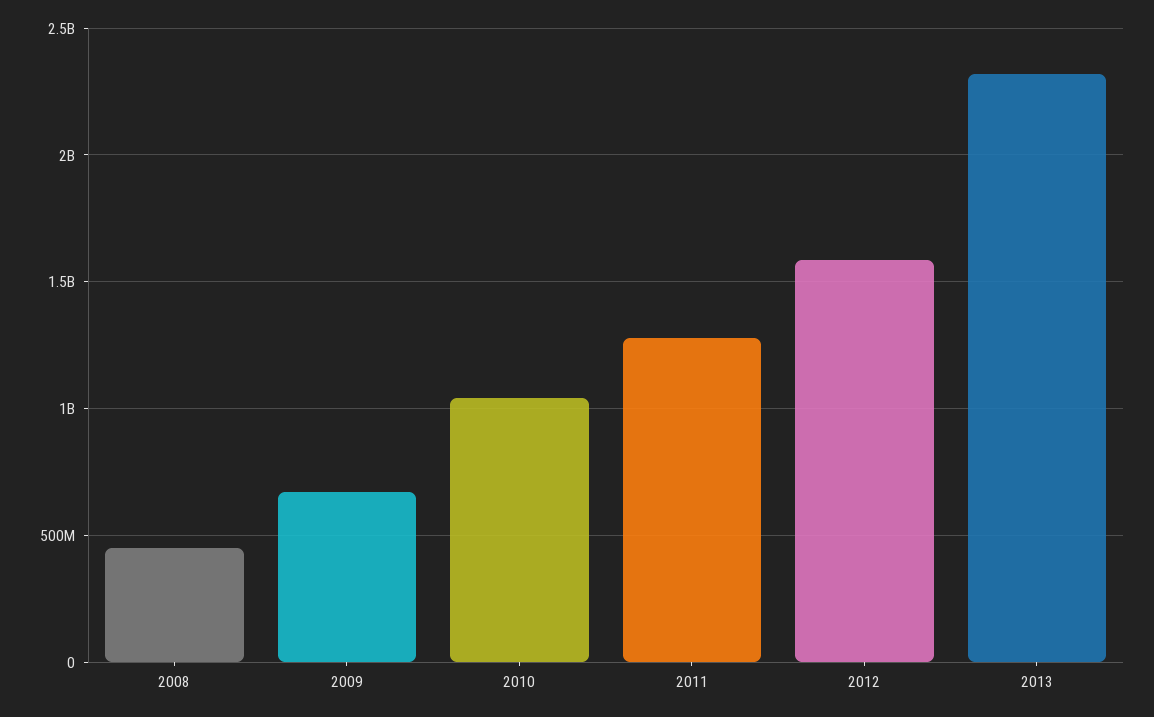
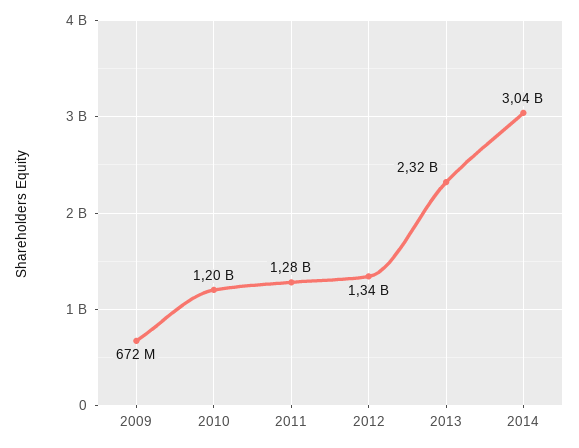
2008: 450000000 -> none
2010: 1050000000 -> 1200000000
2012: 1600000000 -> 1340000000
2014: none -> 3040000000

